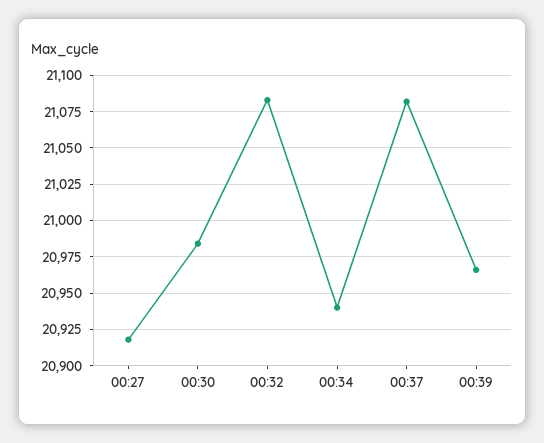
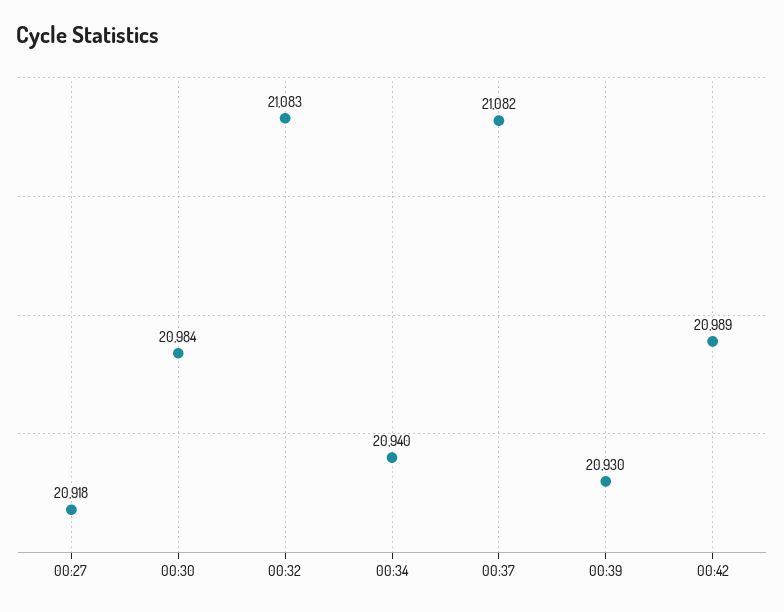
00:39: 20965 -> 20930
00:42: none -> 20989

